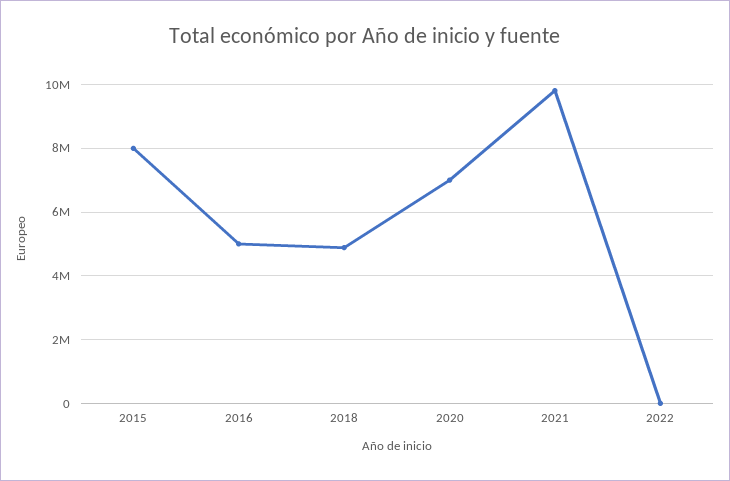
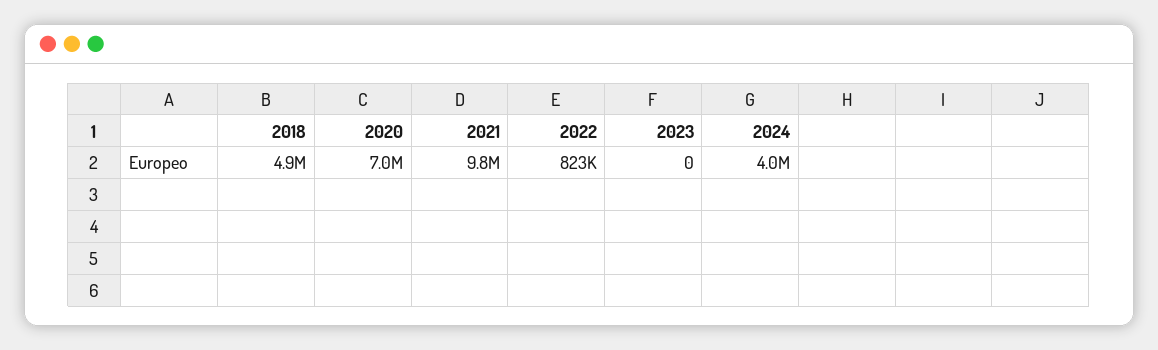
2015: 8000000 -> none
2016: 5000000 -> none
2022: 0 -> 823000
2023: none -> 0
2024: none -> 4000000

